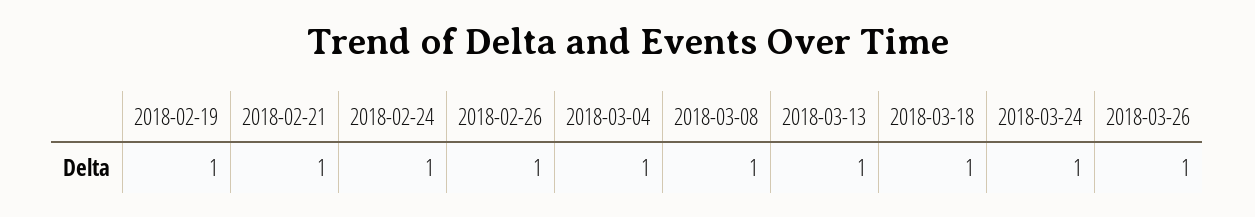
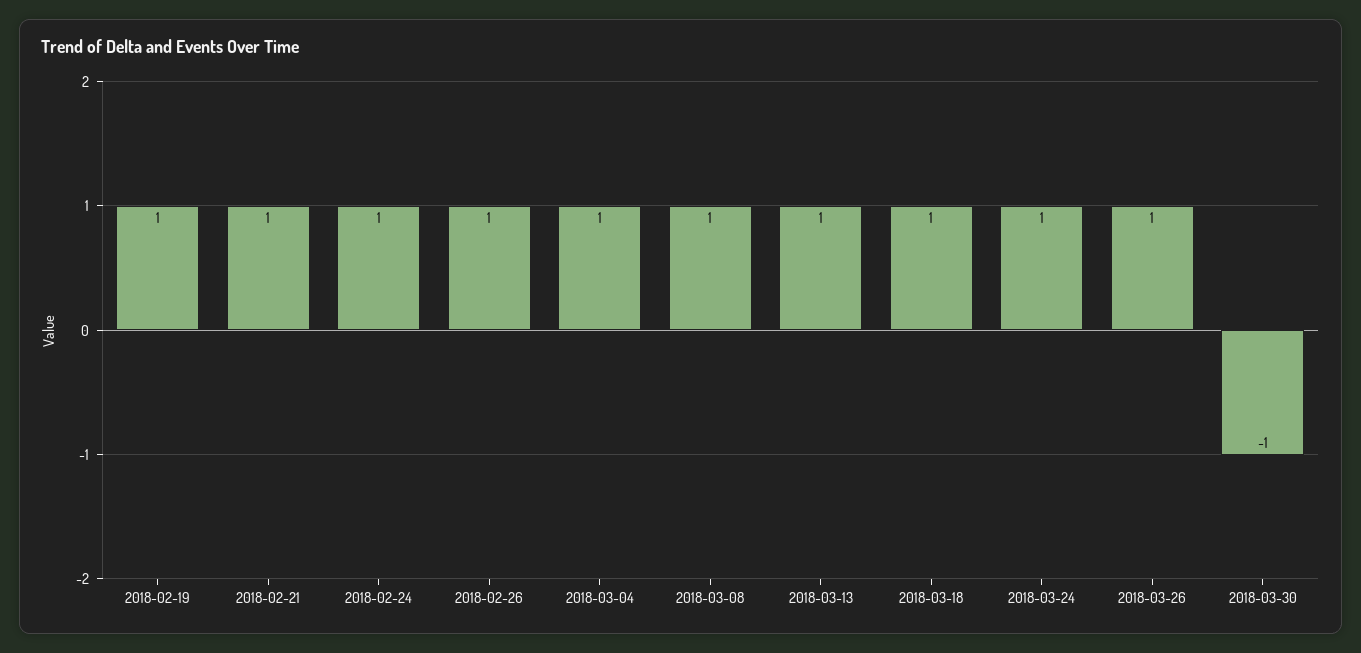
2018-03-30: none -> -1

